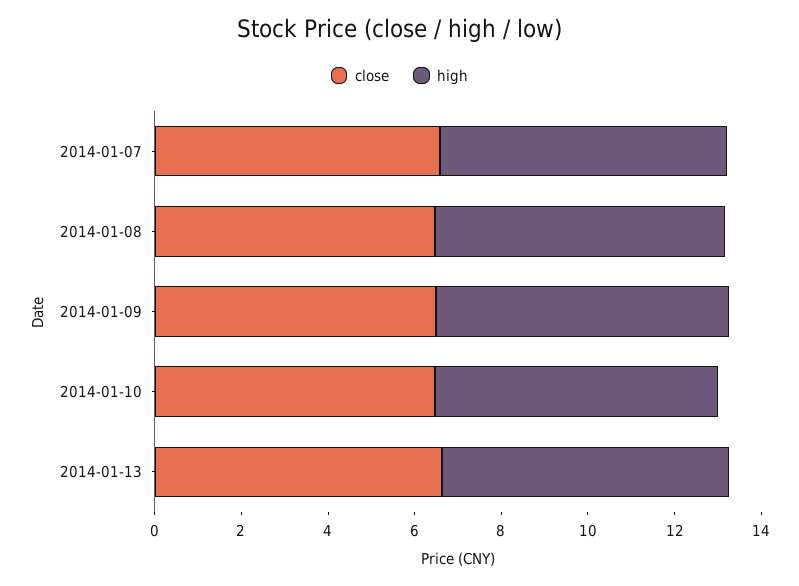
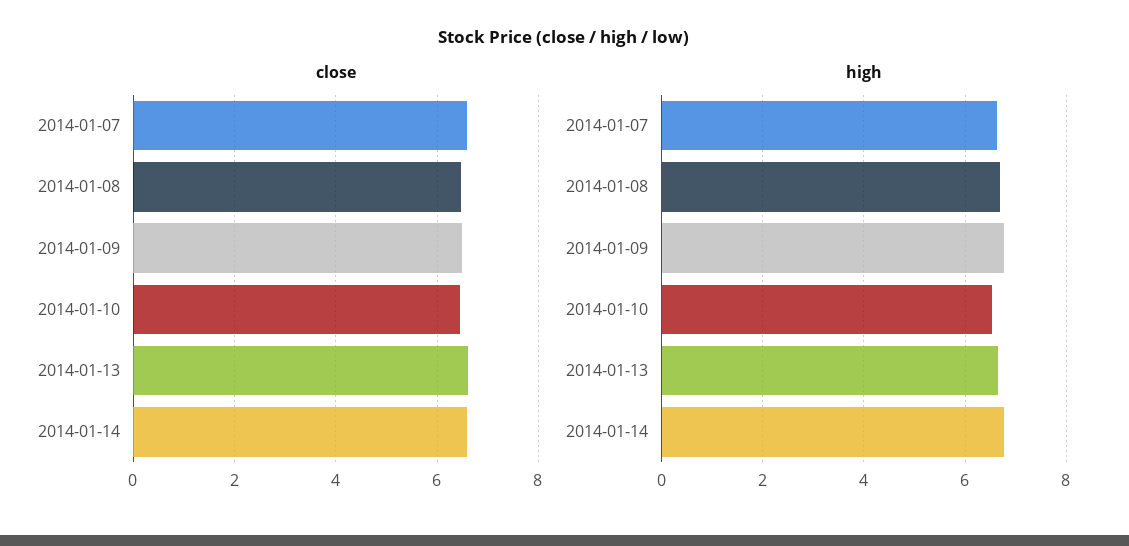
close, 2014-01-14: none -> 6.6
high, 2014-01-14: none -> 6.8

